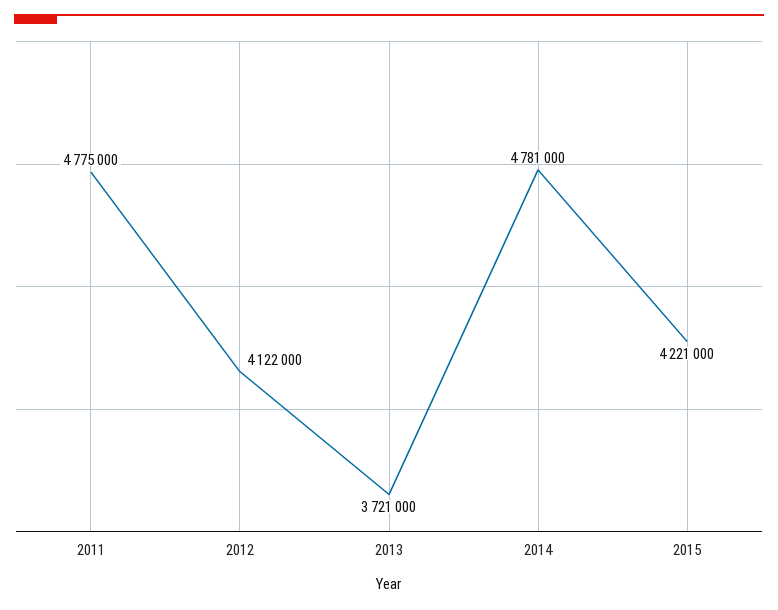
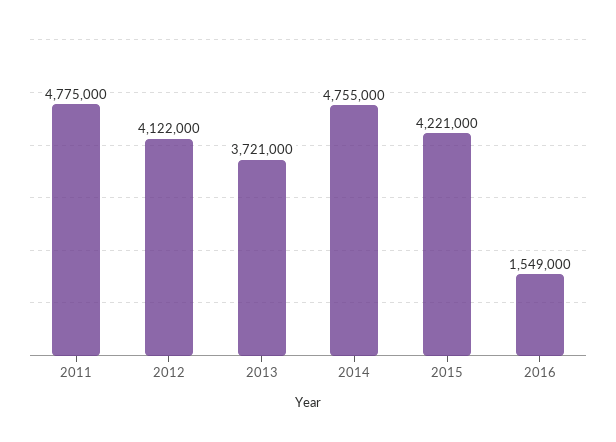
2014: 4781000 -> 4755000
2016: none -> 1549000

